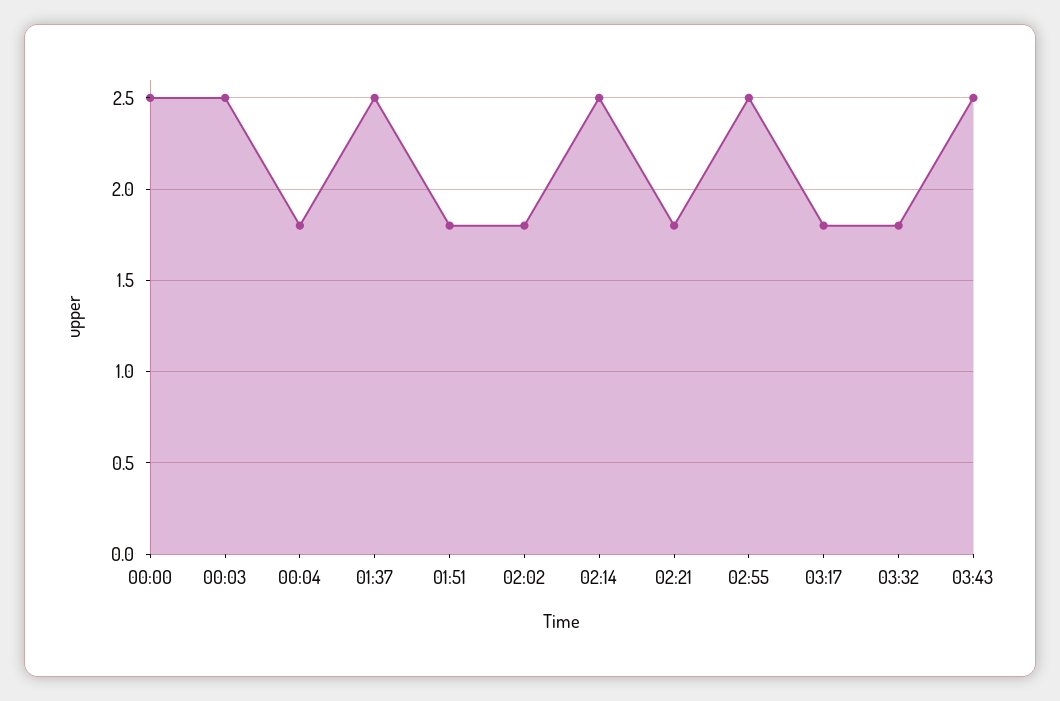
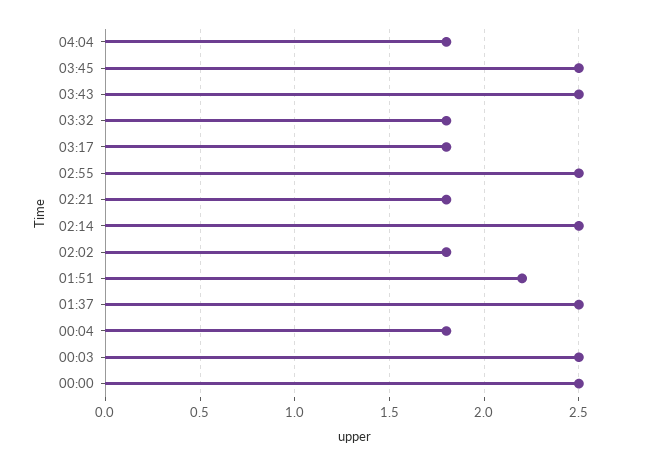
01:51: 1.8 -> 2.2
04:04: none -> 1.8
03:45: none -> 2.5

